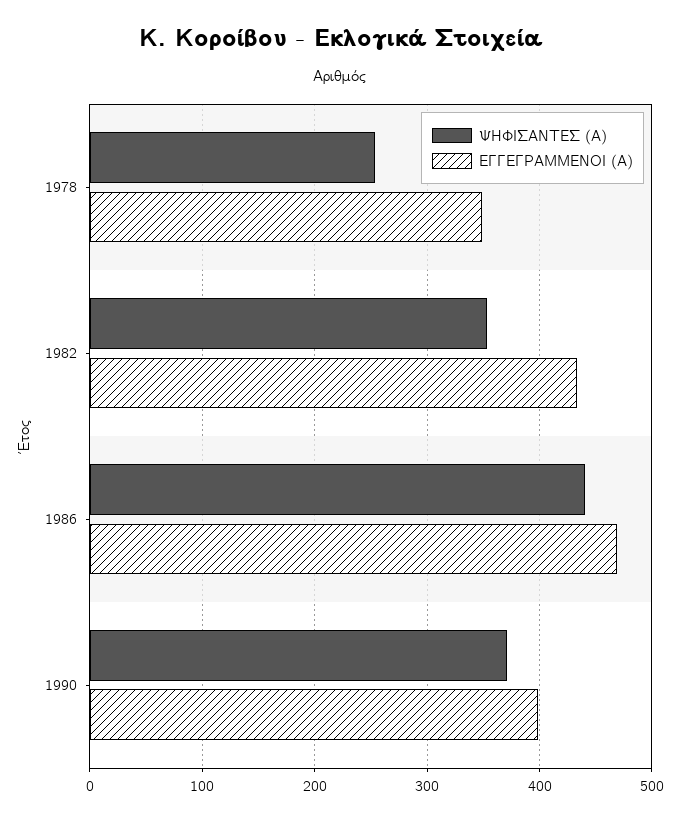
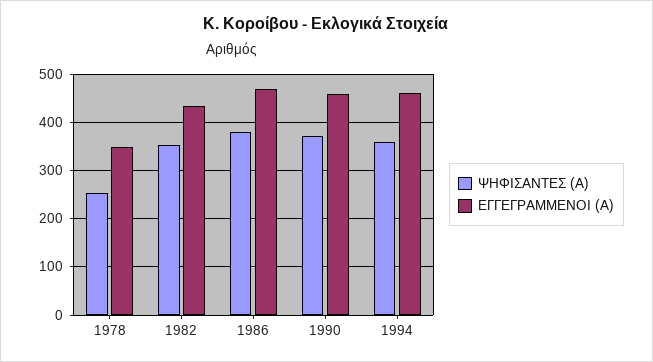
ΨΗΦΙΣΑΝΤΕΣ (Α), 1986: 440 -> 380
ΕΓΓΕΓΡΑΜΜΕΝΟΙ (Α), 1990: 400 -> 460
ΨΗΦΙΣΑΝΤΕΣ (Α), 1994: none -> 360
ΕΓΓΕΓΡΑΜΜΕΝΟΙ (Α), 1994: none -> 460

